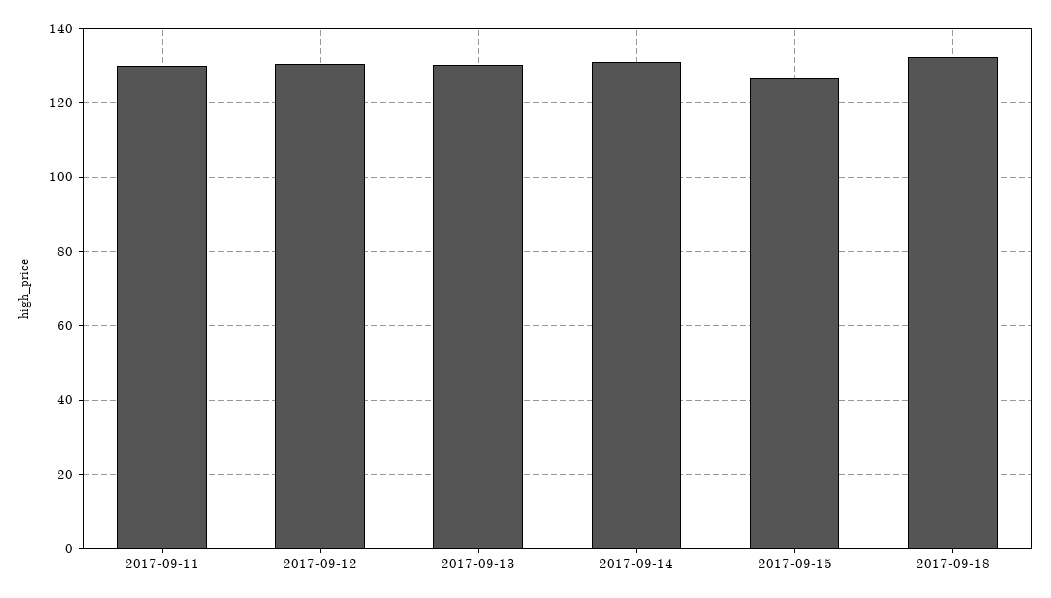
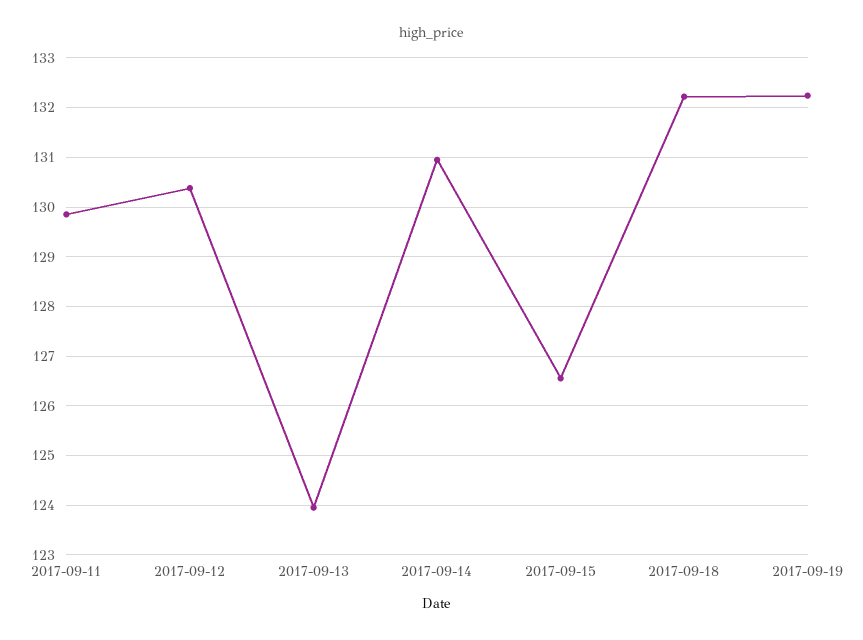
2017-09-13: 130 -> 124
2017-09-19: none -> 132.2

